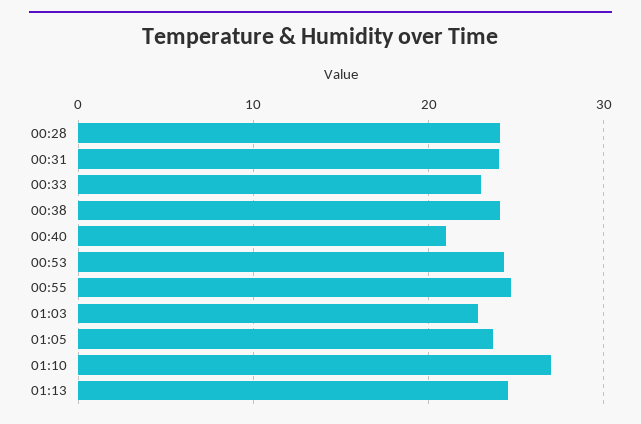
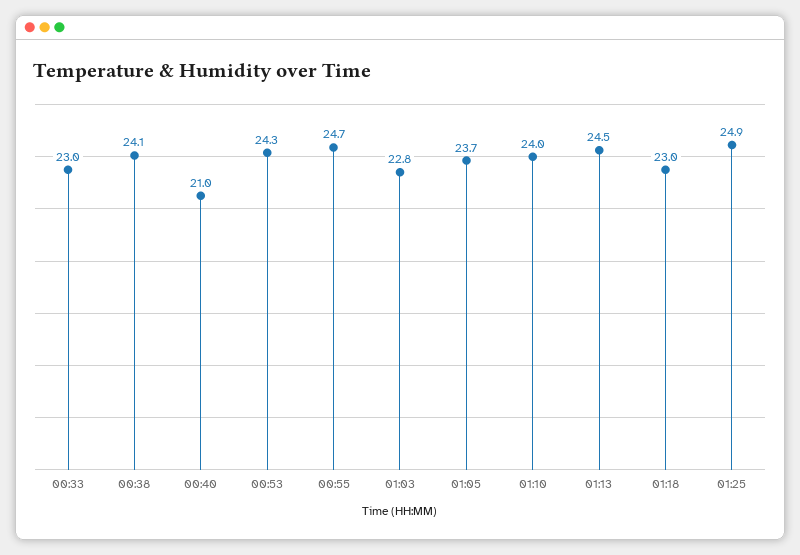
00:28: 24 -> none
00:31: 24 -> none
01:10: 27 -> 24
01:18: none -> 23
01:25: none -> 24.9

